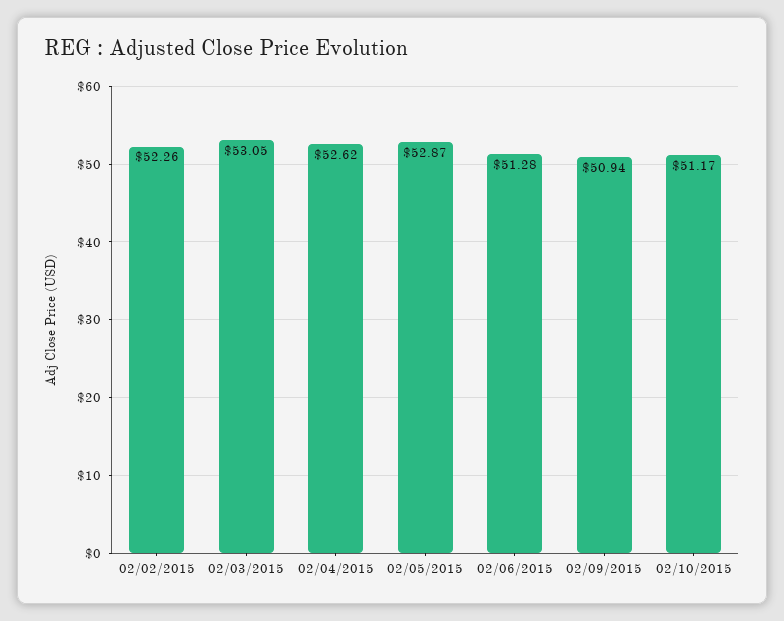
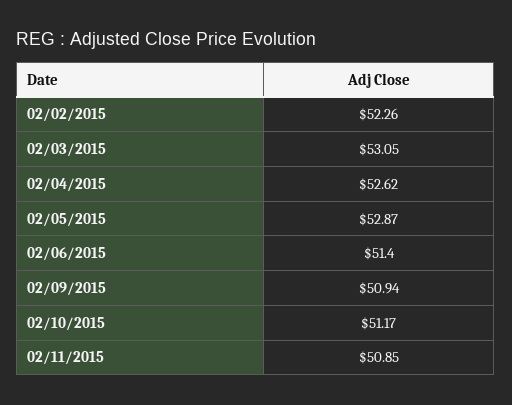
02/06/2015: 51.28 -> 51.4
02/11/2015: none -> 50.85

